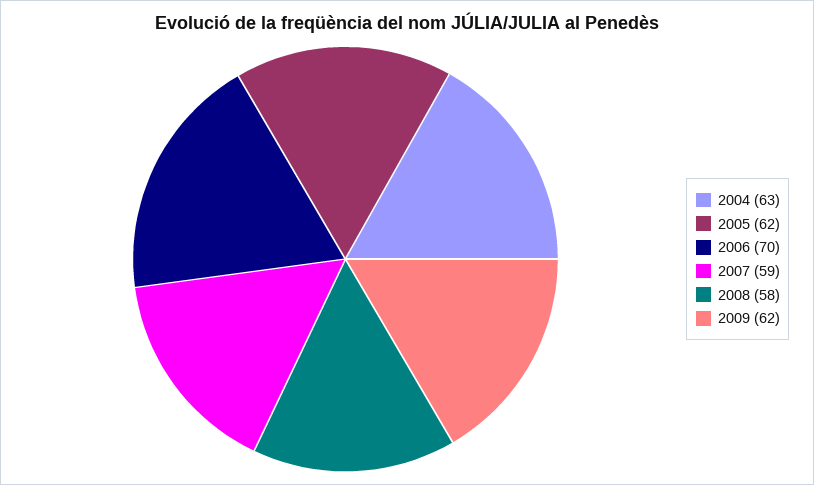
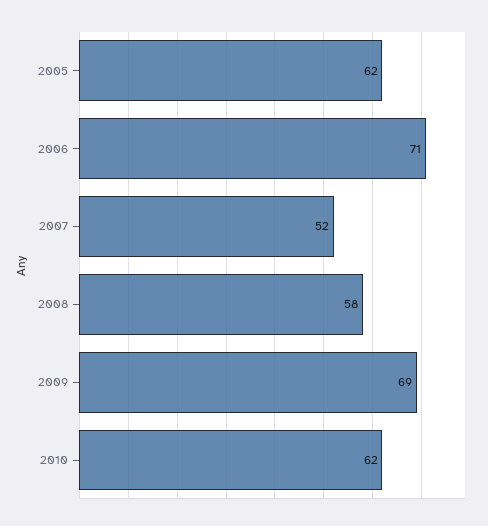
2004: 63 -> none
2006: 70 -> 71
2007: 59 -> 52
2009: 62 -> 69
2010: none -> 62

